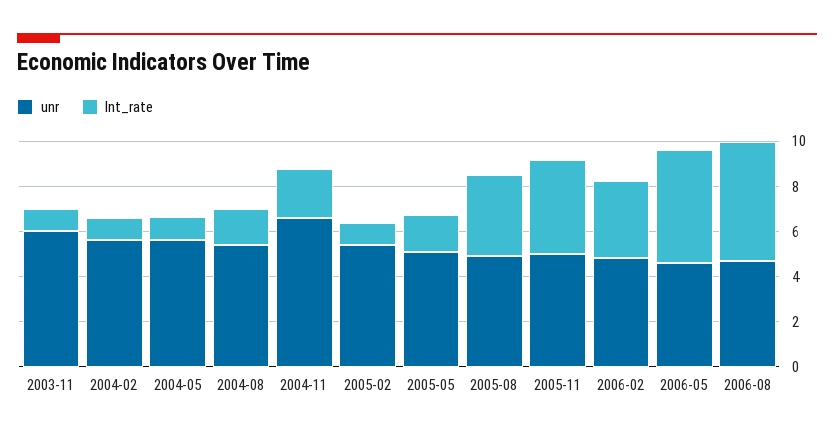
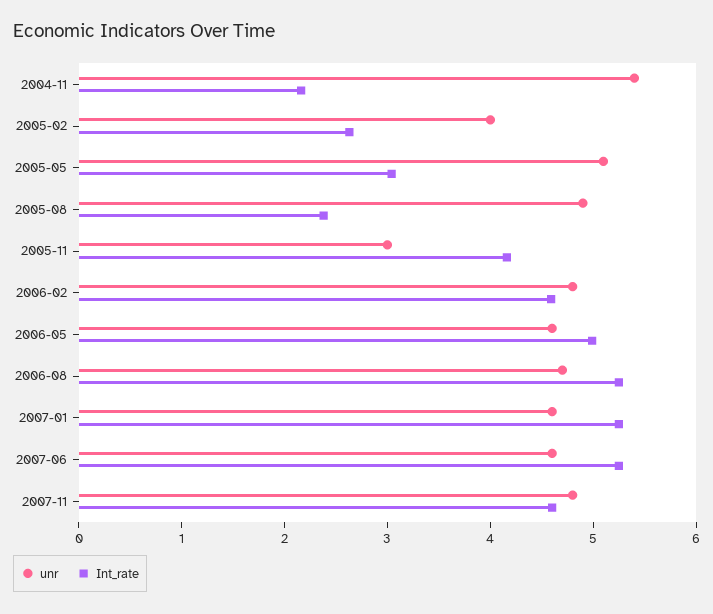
unr, 2003-11: 6 -> none
Int_rate, 2003-11: 1 -> none
unr, 2004-02: 5.5 -> none
Int_rate, 2004-02: 1 -> none
unr, 2004-05: 5.5 -> none
Int_rate, 2004-05: 1 -> none
unr, 2004-08: 5.5 -> none
Int_rate, 2004-08: 1.5 -> none
unr, 2004-11: 6.5 -> 5.4
unr, 2005-02: 5.5 -> 4
Int_rate, 2005-02: 1 -> 2.6
Int_rate, 2005-05: 1.5 -> 3
Int_rate, 2005-08: 3.5 -> 2.4
unr, 2005-11: 5 -> 3
Int_rate, 2006-02: 3.5 -> 4.6
unr, 2007-01: none -> 4.6
Int_rate, 2007-01: none -> 5.2
unr, 2007-06: none -> 4.6
Int_rate, 2007-06: none -> 5.2
unr, 2007-11: none -> 4.8
Int_rate, 2007-11: none -> 4.6

